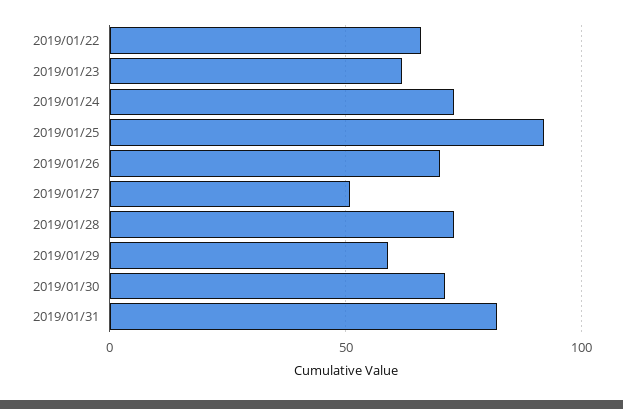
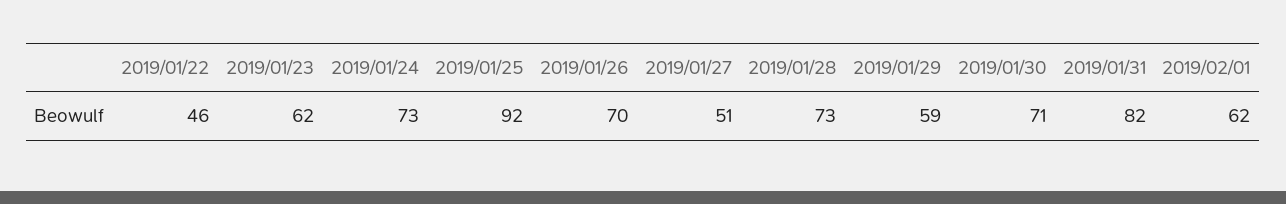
2019/01/22: 65 -> 46
2019/02/01: none -> 62

